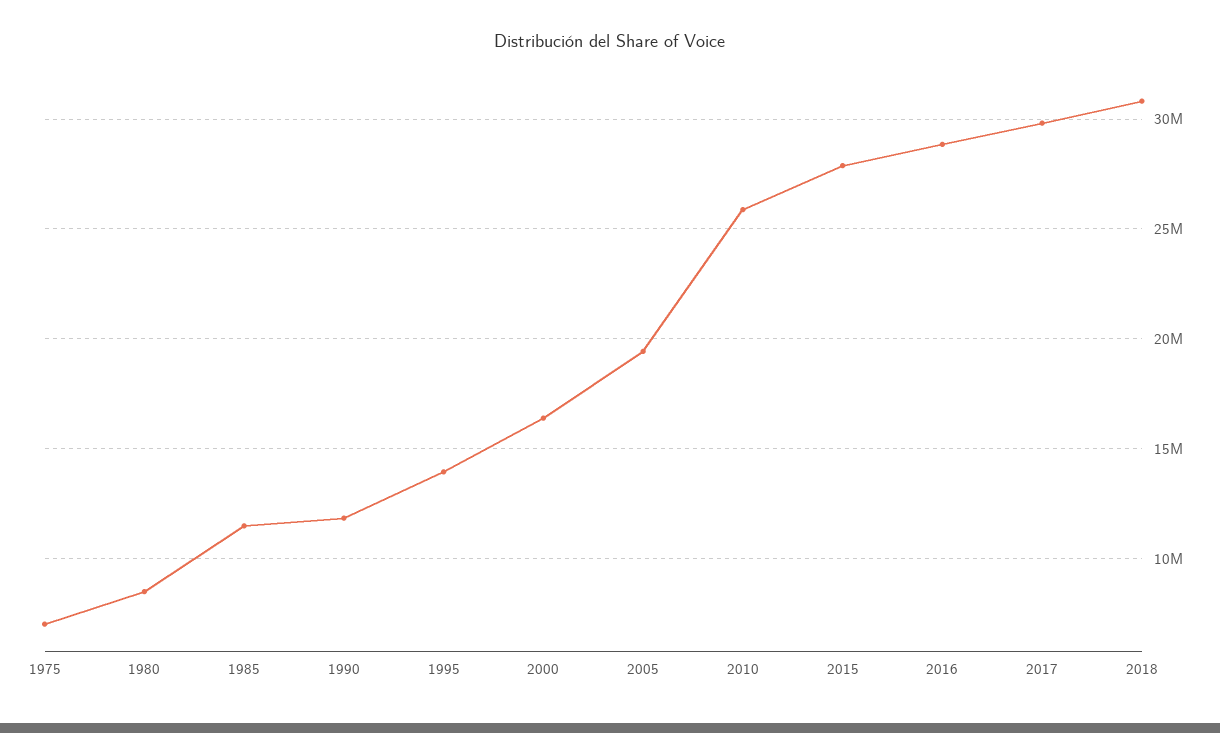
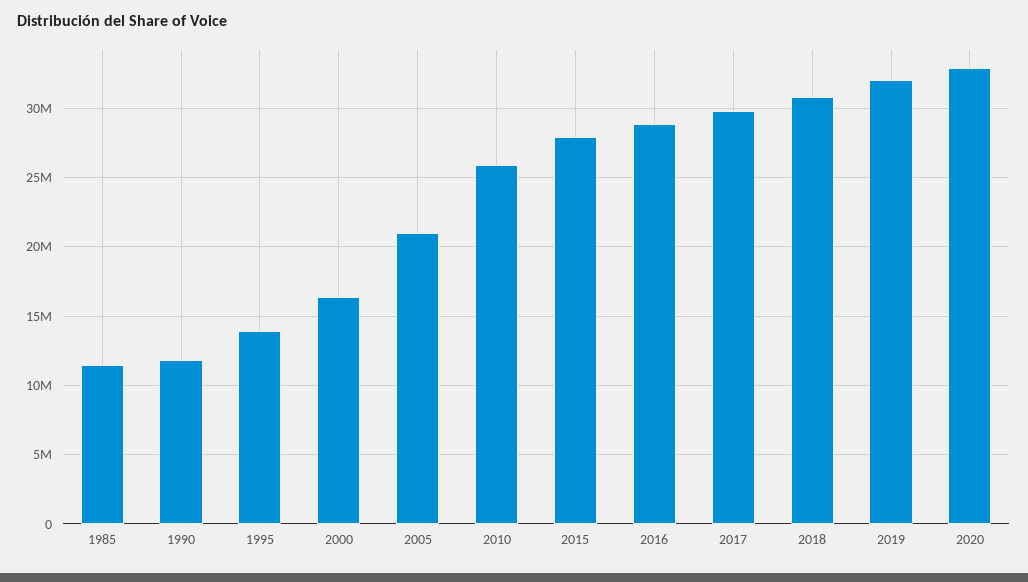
1975: 7000000 -> none
1980: 8500000 -> none
2005: 19500000 -> 21000000
2019: none -> 32000000
2020: none -> 33000000

